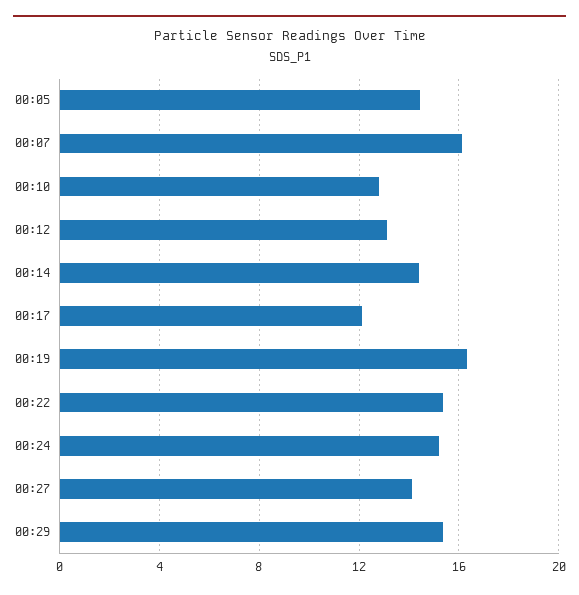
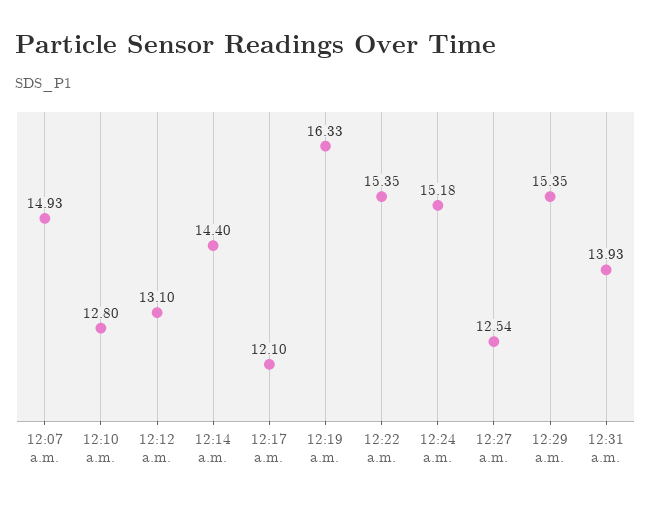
00:05: 14.5 -> none
00:07: 16 -> 14.93
00:27: 14 -> 12.54
12:31 a.m.: none -> 13.93

